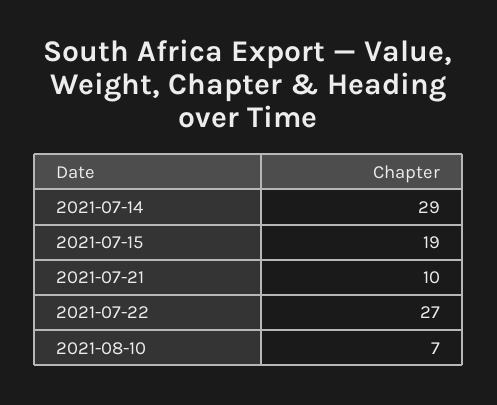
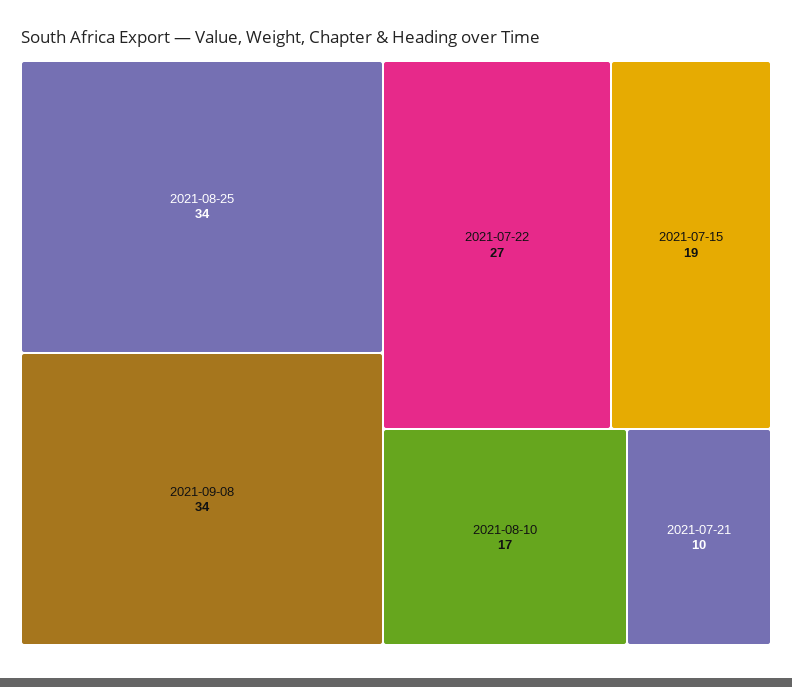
2021-07-14: 29 -> none
2021-08-10: 7 -> 17
2021-08-25: none -> 34
2021-09-08: none -> 34

